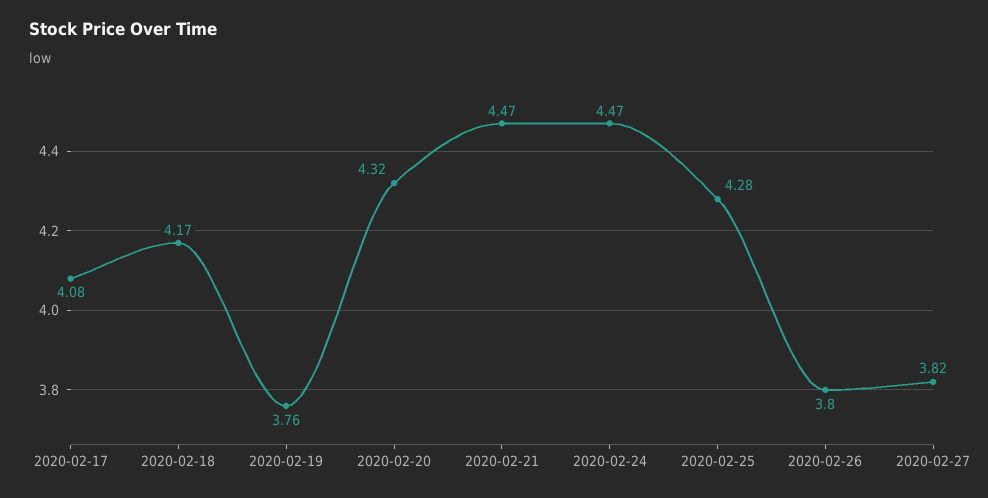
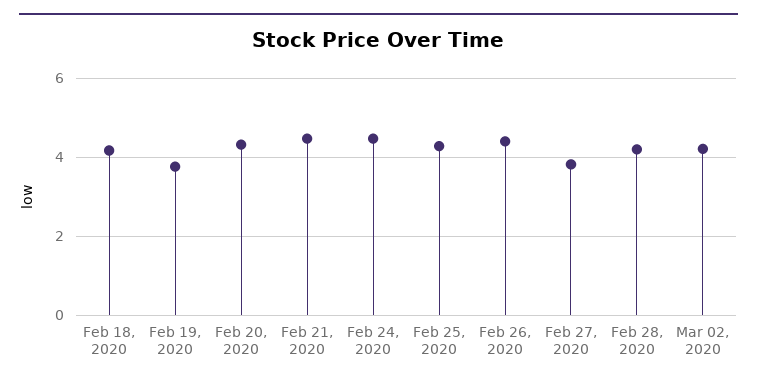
2020-02-17: 4.08 -> none
2020-02-26: 3.8 -> 4.4
Feb 28, 2020: none -> 4.2
Mar 02, 2020: none -> 4.2

